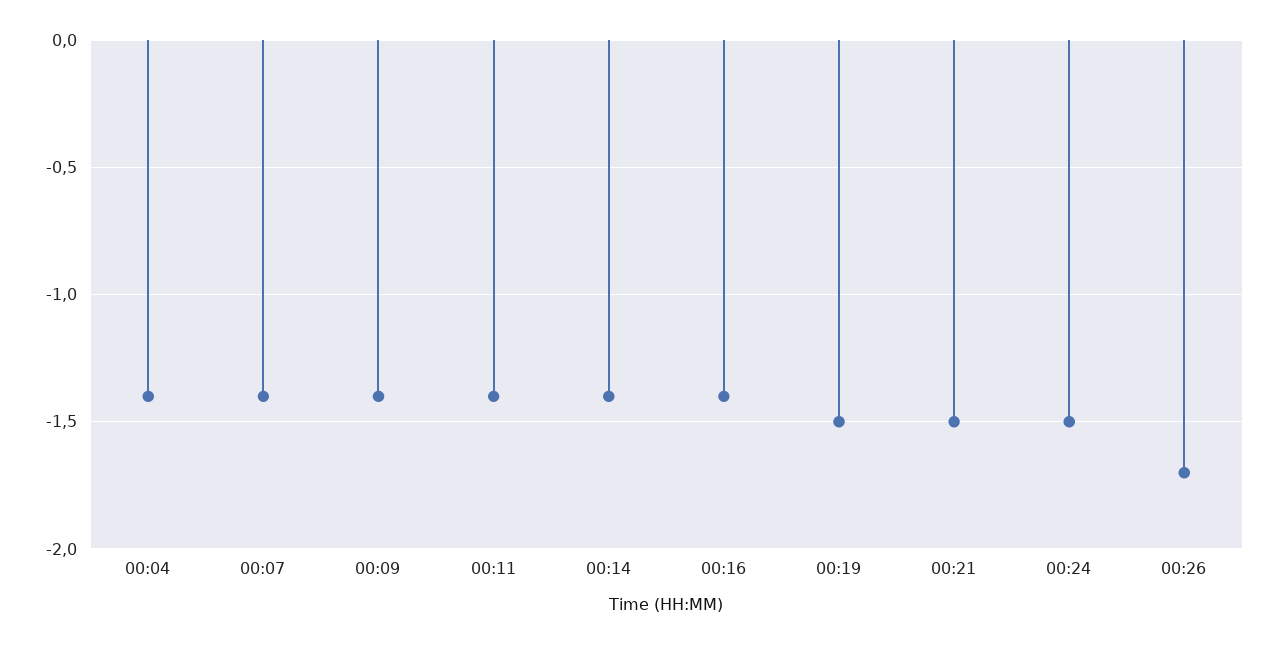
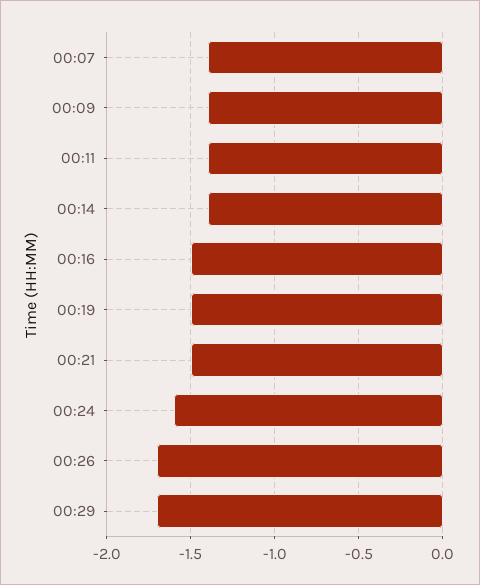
00:04: -1.4 -> none
00:16: -1.4 -> -1.5
00:24: -1.5 -> -1.6
00:29: none -> -1.7

